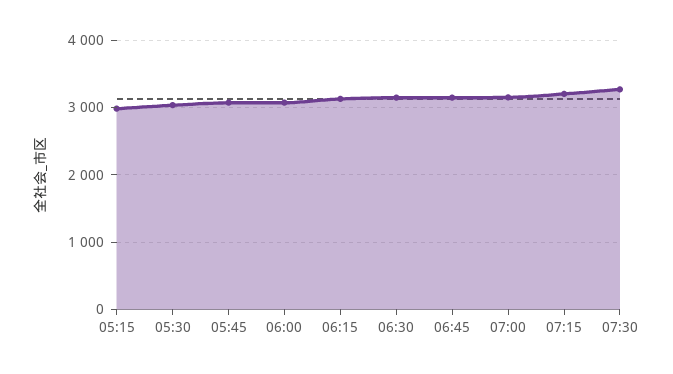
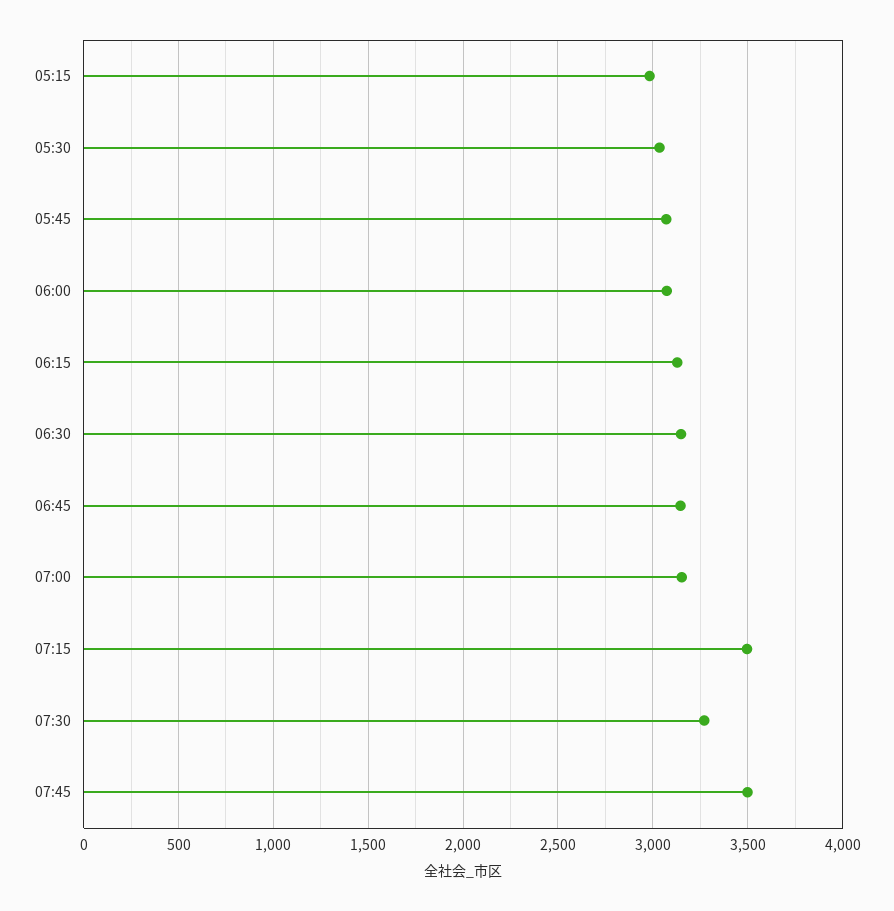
07:15: 3200 -> 3500
07:45: none -> 3500

